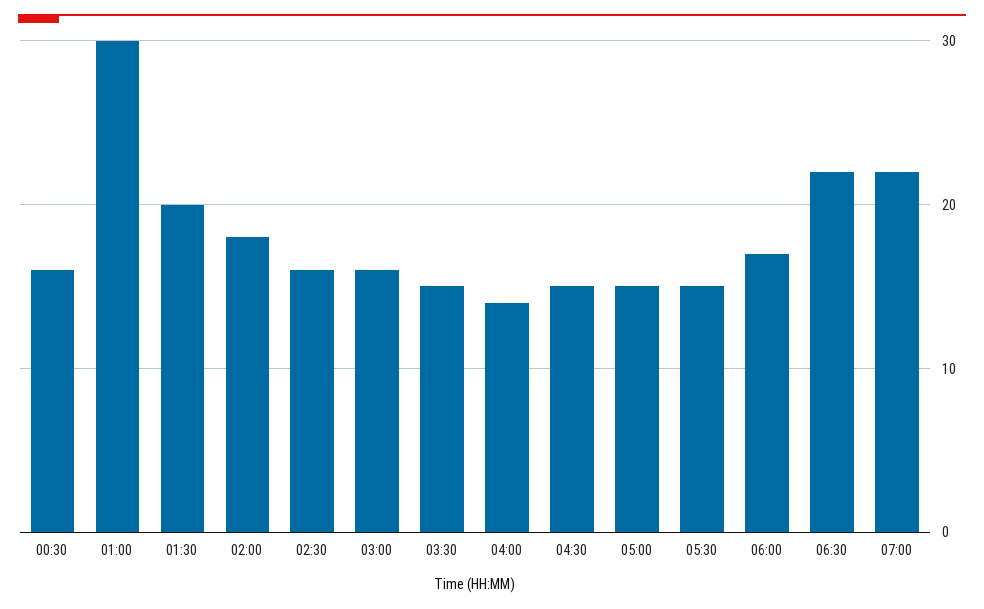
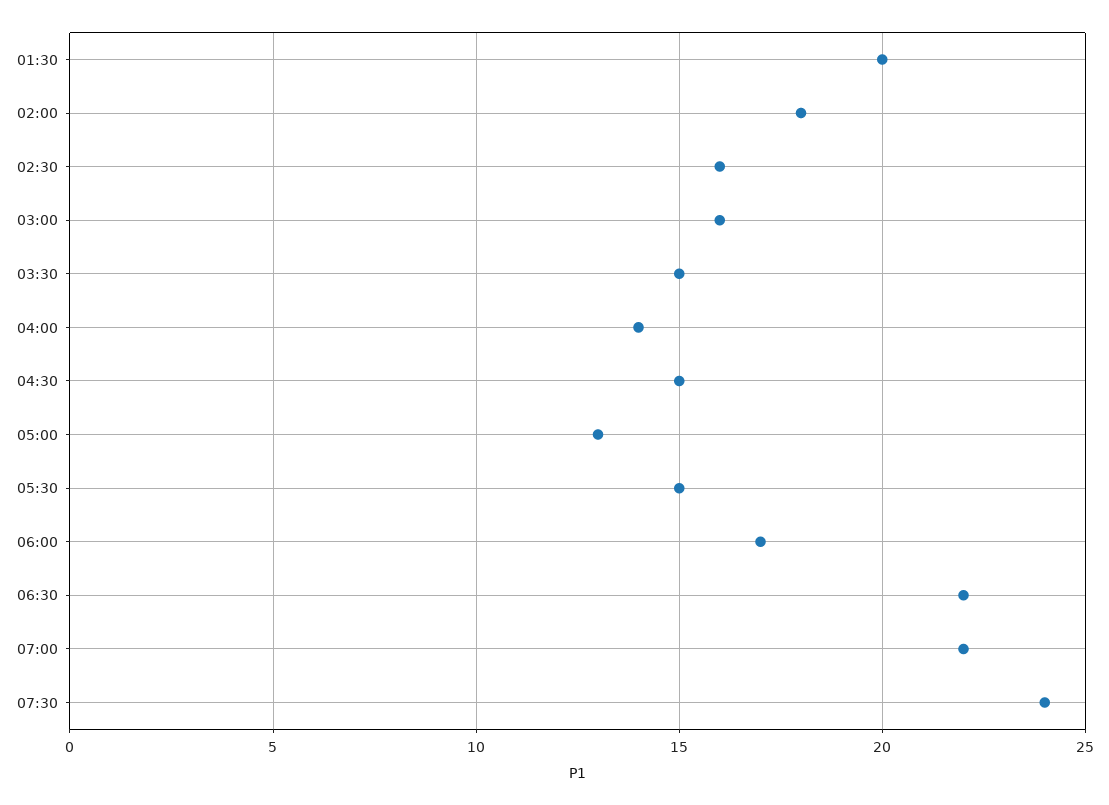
00:30: 16 -> none
01:00: 30 -> none
05:00: 15 -> 13
07:30: none -> 24

